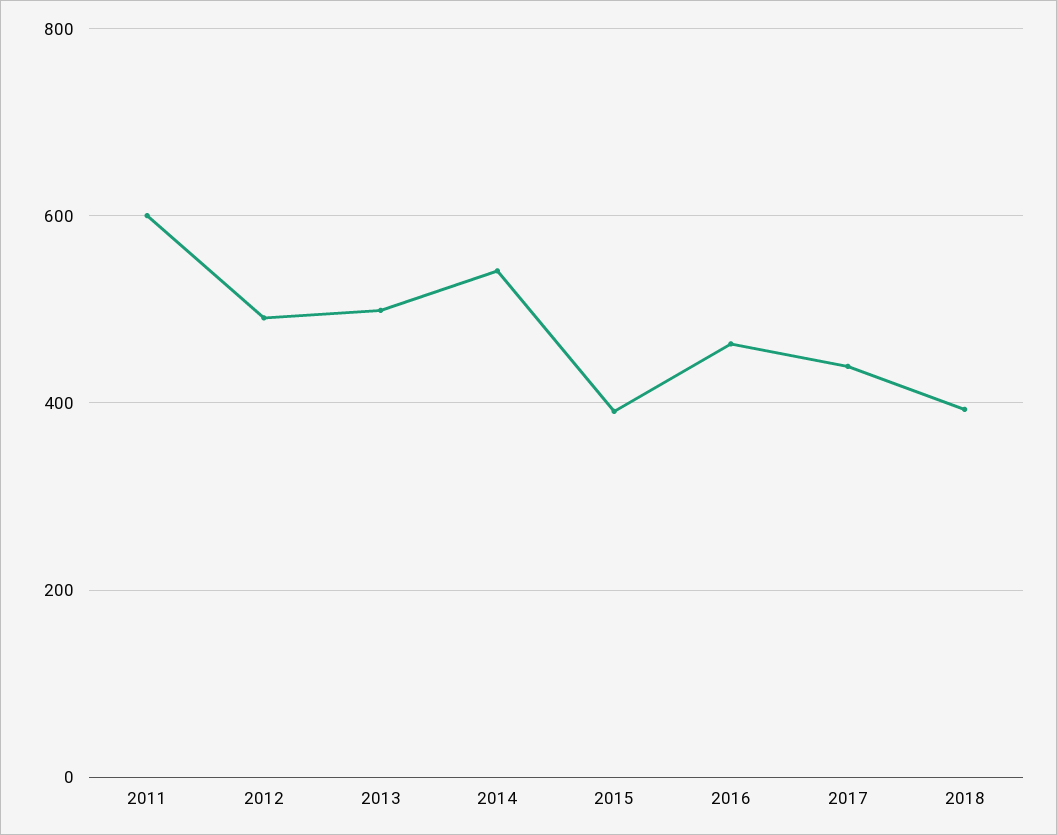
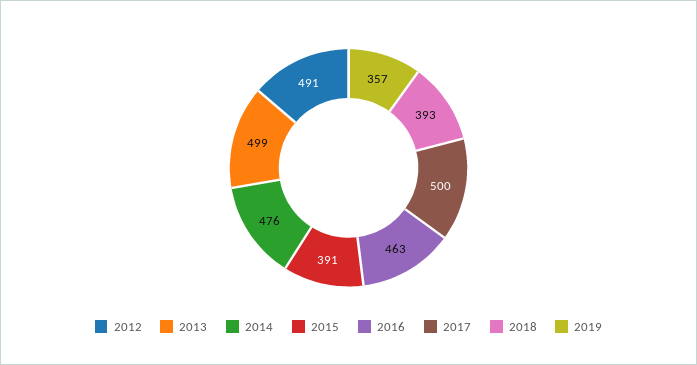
2011: 600 -> none
2014: 540 -> 476
2017: 440 -> 500
2019: none -> 357

